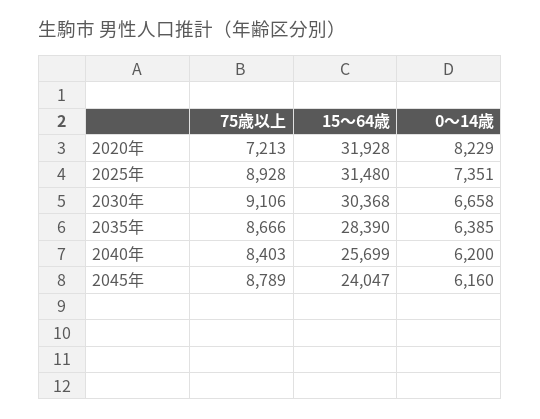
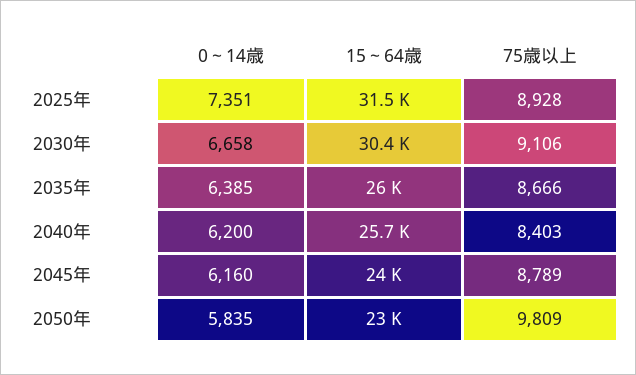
75歳以上, 2020年: 7213 -> none
15～64歳, 2020年: 31928 -> none
0～14歳, 2020年: 8229 -> none
15～64歳, 2035年: 28390 -> 26000
0～14歳, 2050年: none -> 5835
15～64歳, 2050年: none -> 23000
75歳以上, 2050年: none -> 9809

